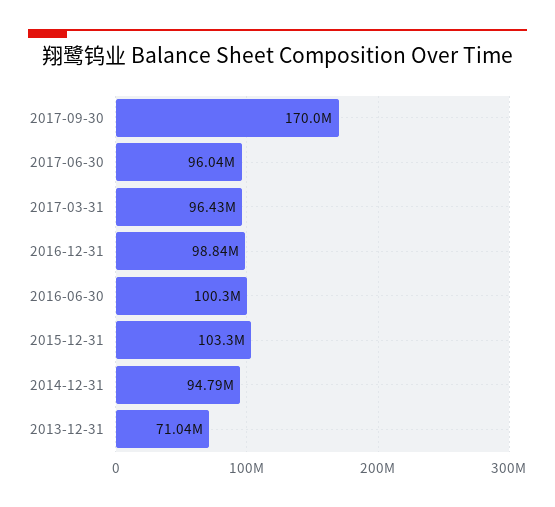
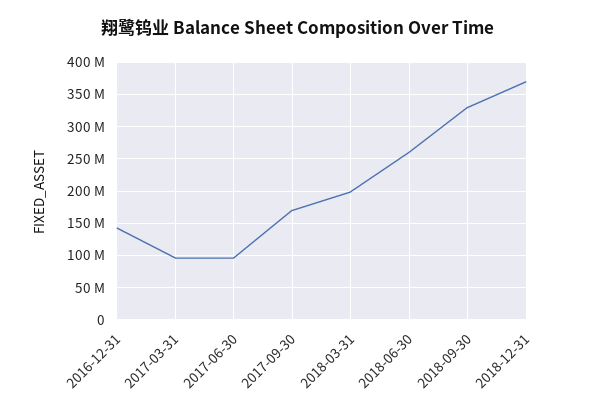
2016-12-31: 98840000 -> 140000000
2016-06-30: 100300000 -> none
2015-12-31: 103300000 -> none
2014-12-31: 94790000 -> none
2013-12-31: 71040000 -> none
2018-03-31: none -> 200000000
2018-06-30: none -> 260000000
2018-09-30: none -> 330000000
2018-12-31: none -> 370000000

